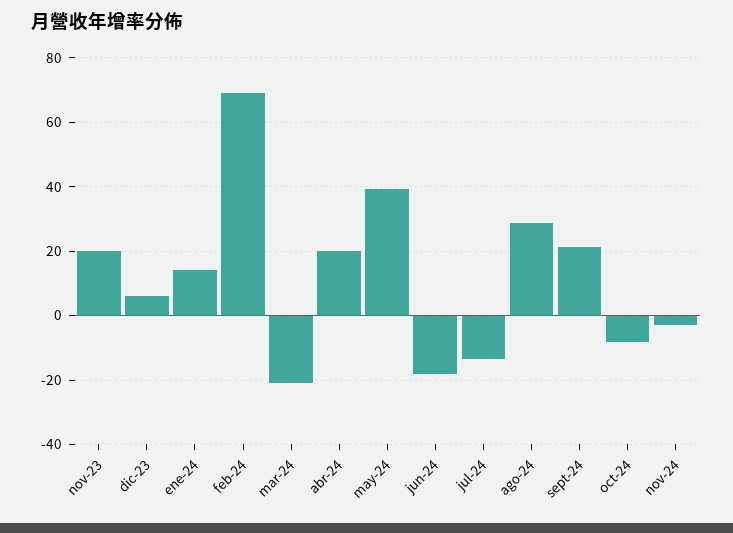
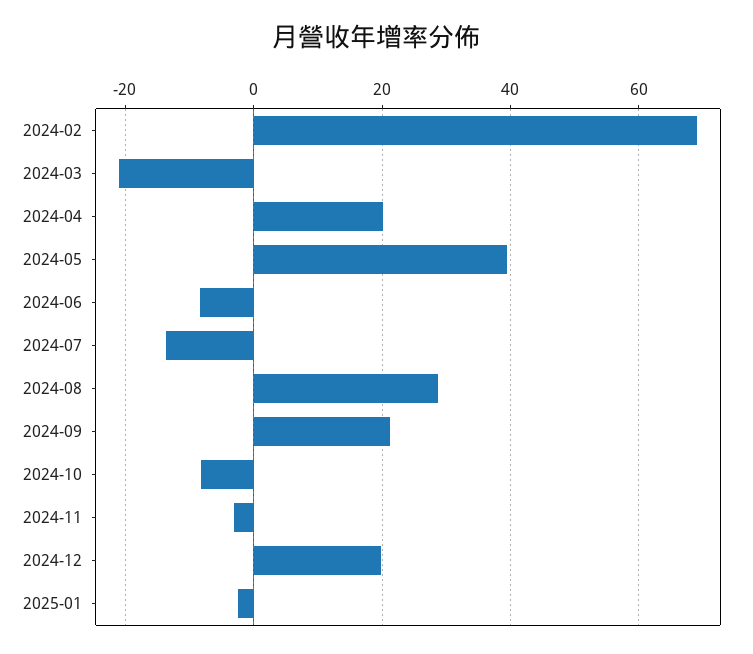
nov-23: 20 -> none
dic-23: 6 -> none
ene-24: 14 -> none
jun-24: -18 -> -8
2024-12: none -> 20
2025-01: none -> -2

